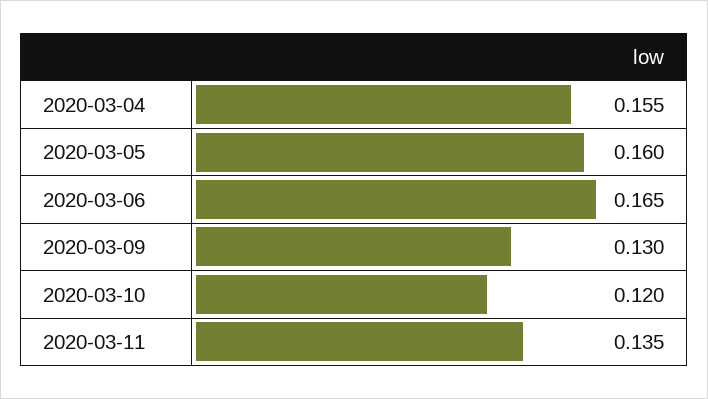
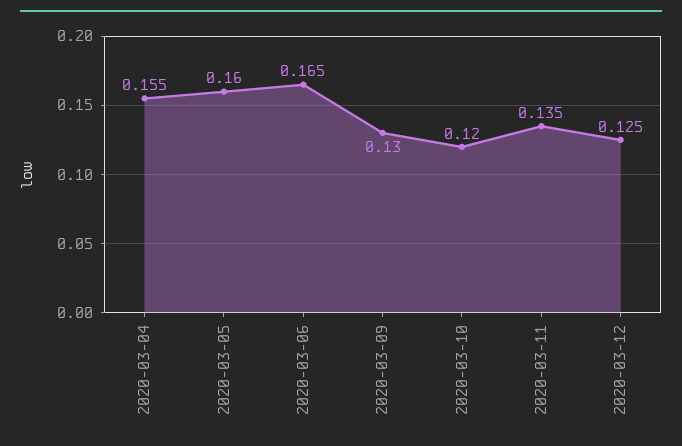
2020-03-12: none -> 0.125

